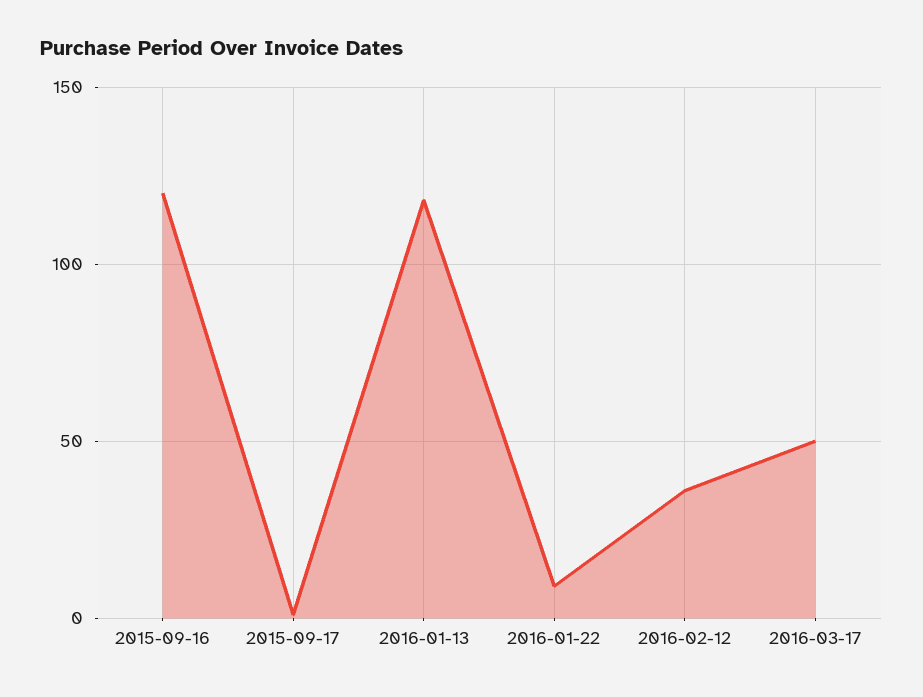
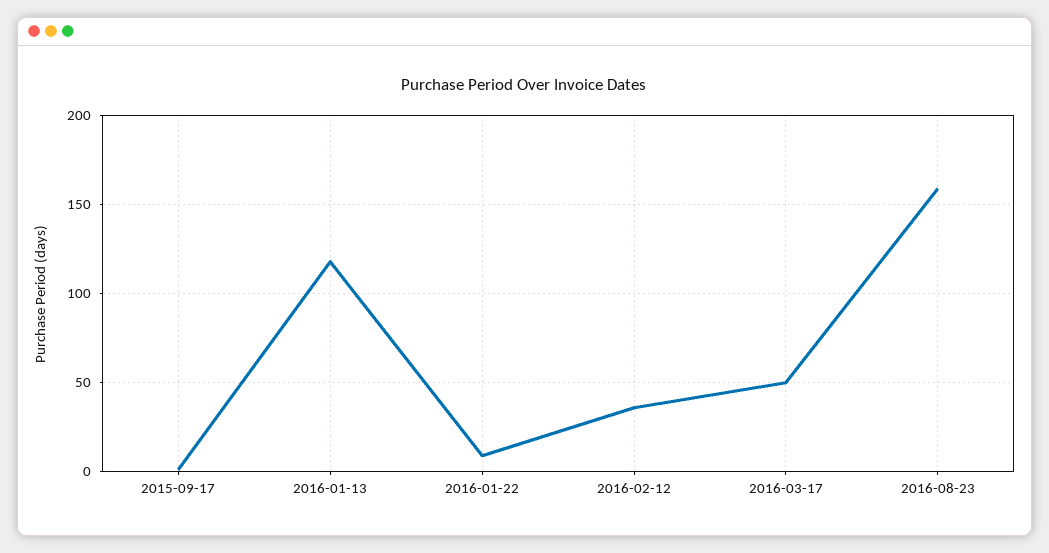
2015-09-16: 120 -> none
2016-08-23: none -> 160

